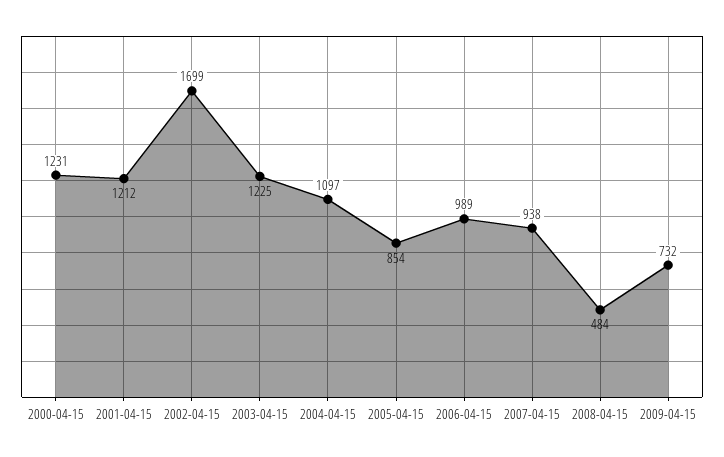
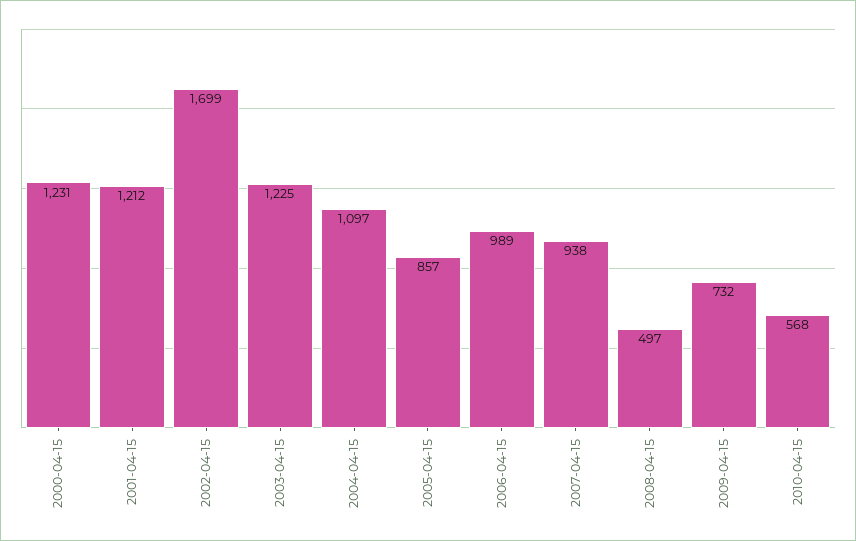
2005-04-15: 854 -> 857
2008-04-15: 484 -> 497
2010-04-15: none -> 568

